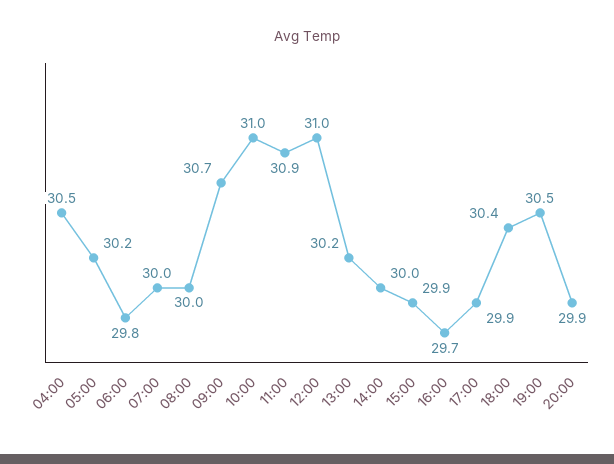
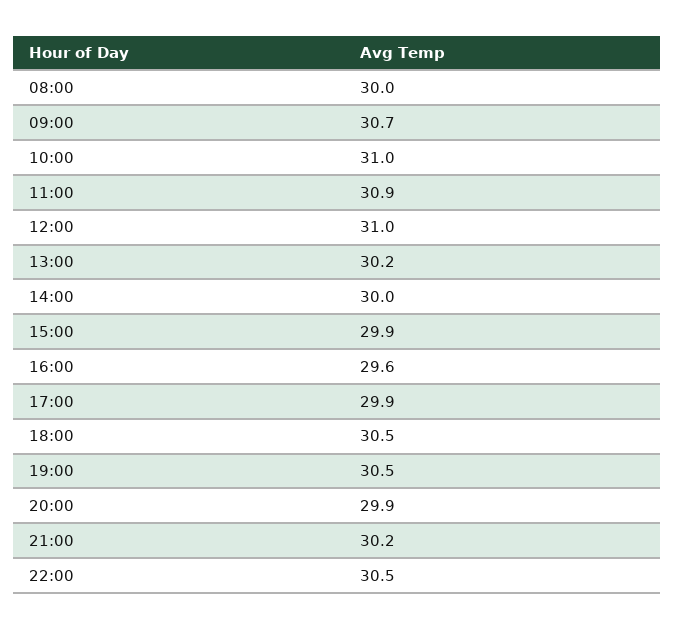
04:00: 30.5 -> none
05:00: 30.2 -> none
06:00: 29.8 -> none
07:00: 30 -> none
16:00: 29.7 -> 29.6
18:00: 30.4 -> 30.5
21:00: none -> 30.2
22:00: none -> 30.5

